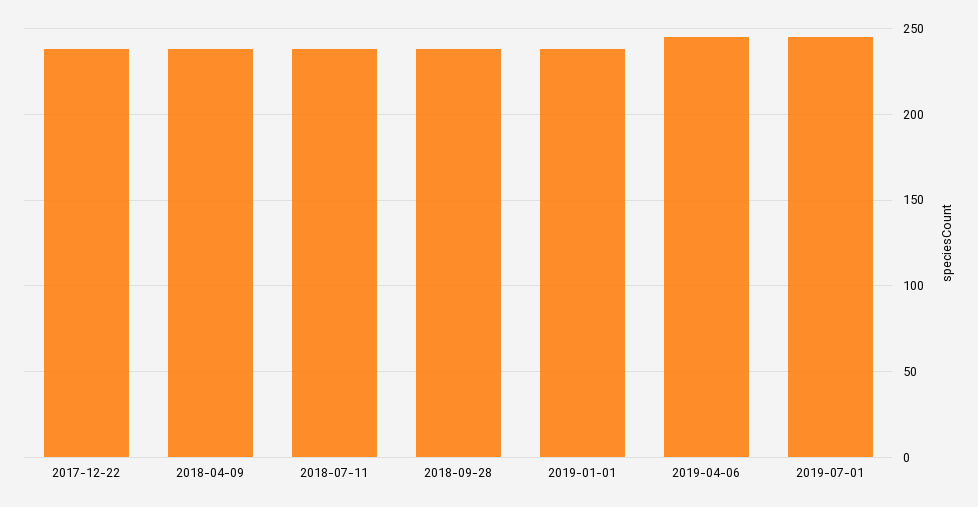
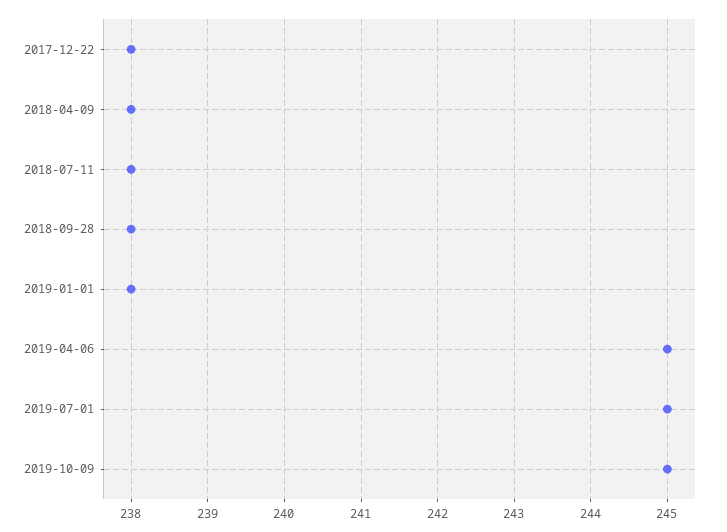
2019-10-09: none -> 245

